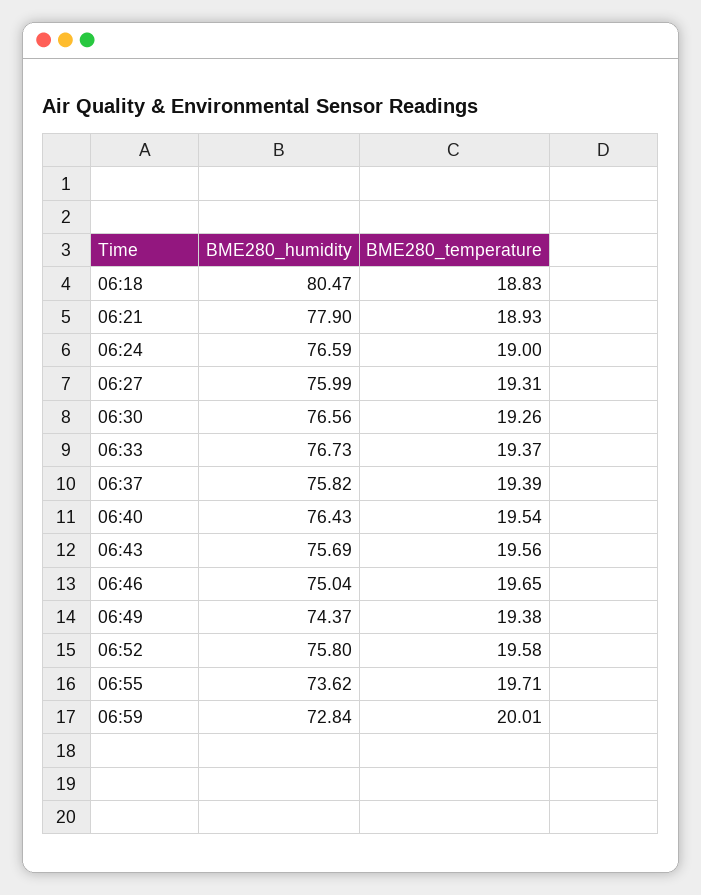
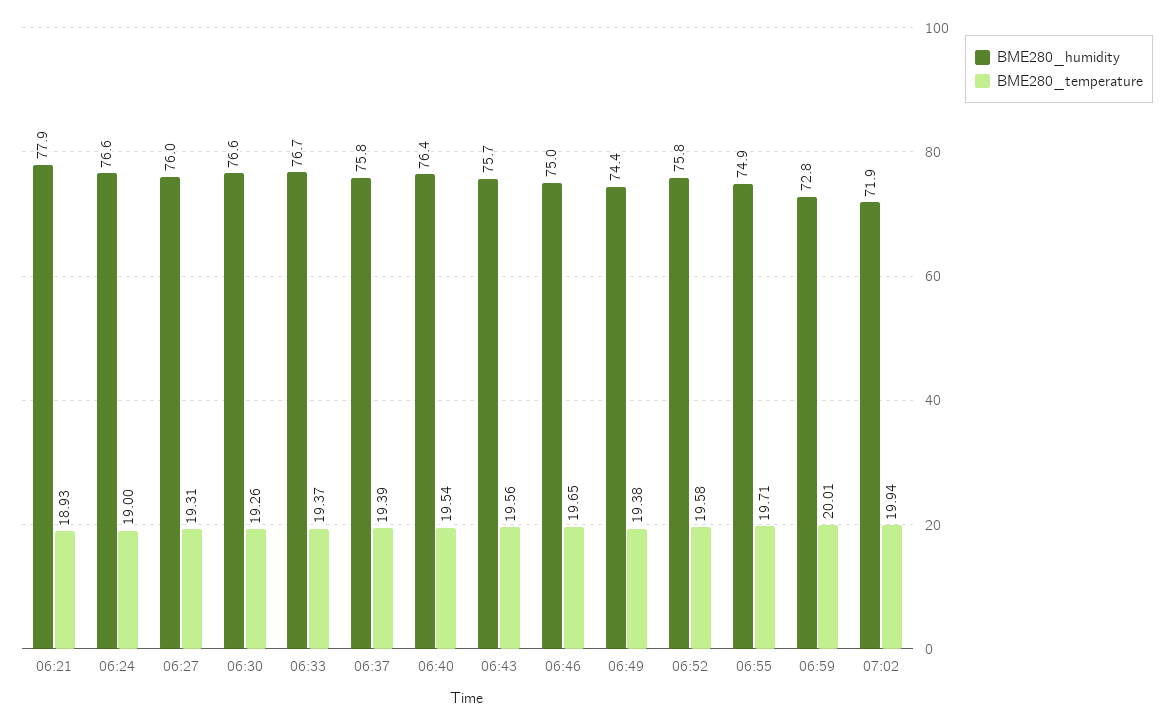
BME280_humidity, 06:18: 80.47 -> none
BME280_temperature, 06:18: 18.83 -> none
BME280_humidity, 06:55: 73.62 -> 74.9
BME280_humidity, 07:02: none -> 71.9
BME280_temperature, 07:02: none -> 19.94

